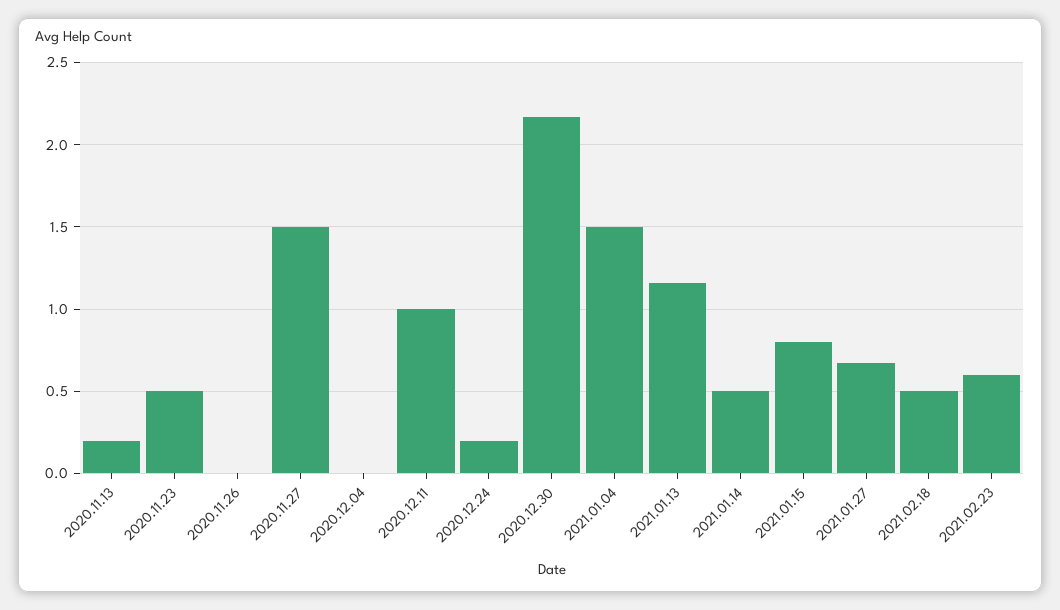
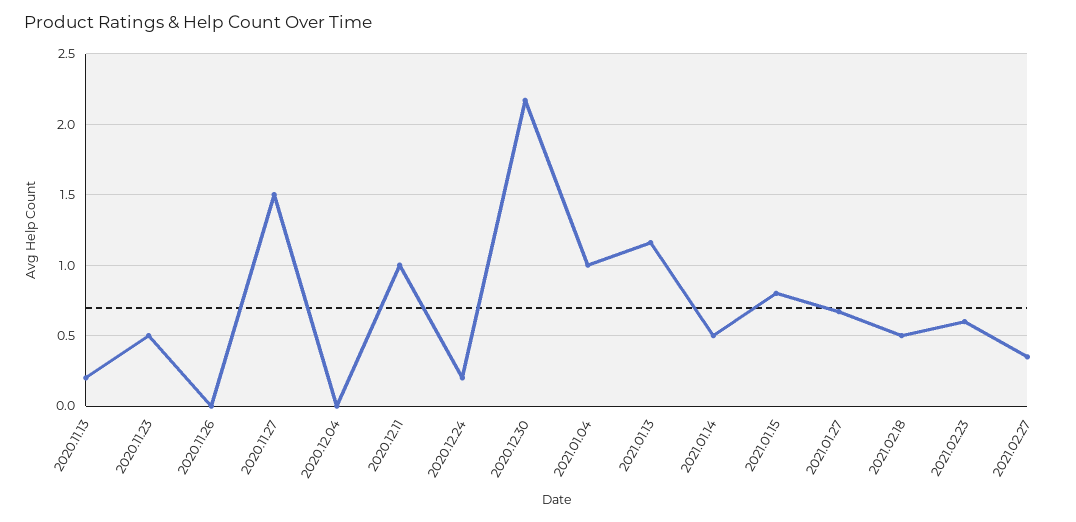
2021.01.04: 1.5 -> 1
2021.02.27: none -> 0.35

